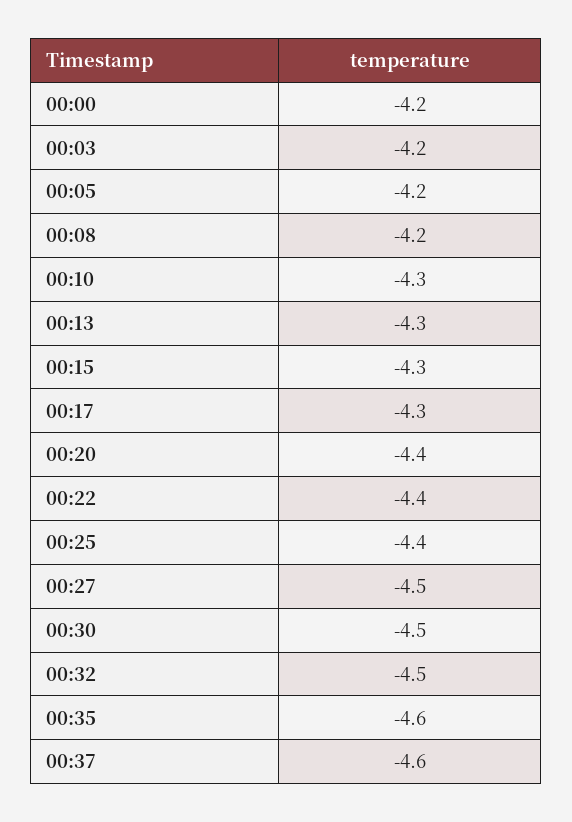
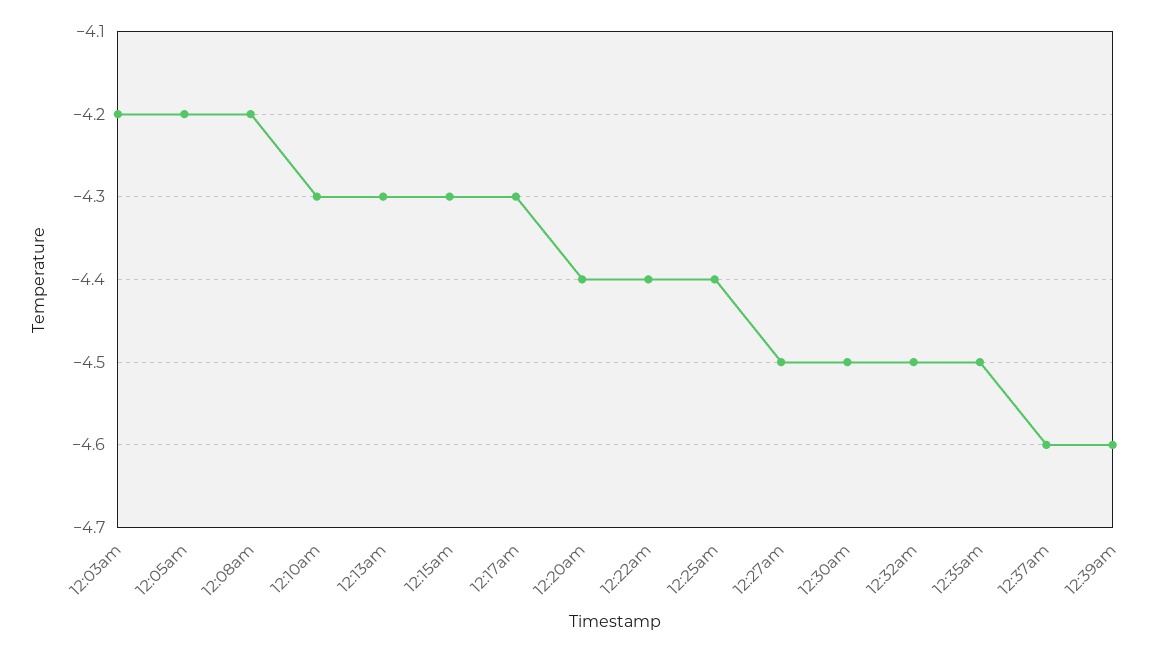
00:00: -4.2 -> none
00:35: -4.6 -> -4.5
12:39am: none -> -4.6

